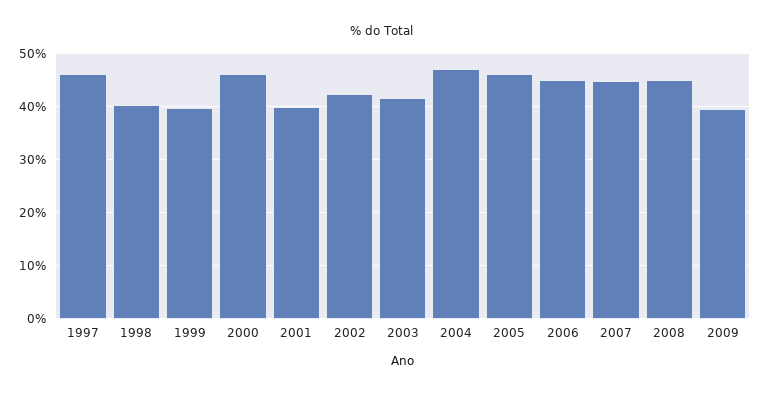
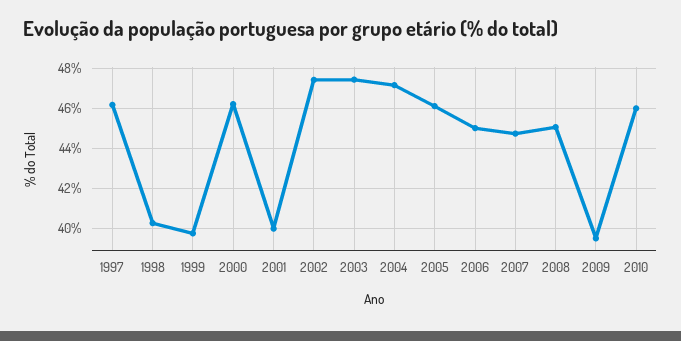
2002: 42 -> 47.5
2003: 42 -> 47.5
2010: none -> 46

